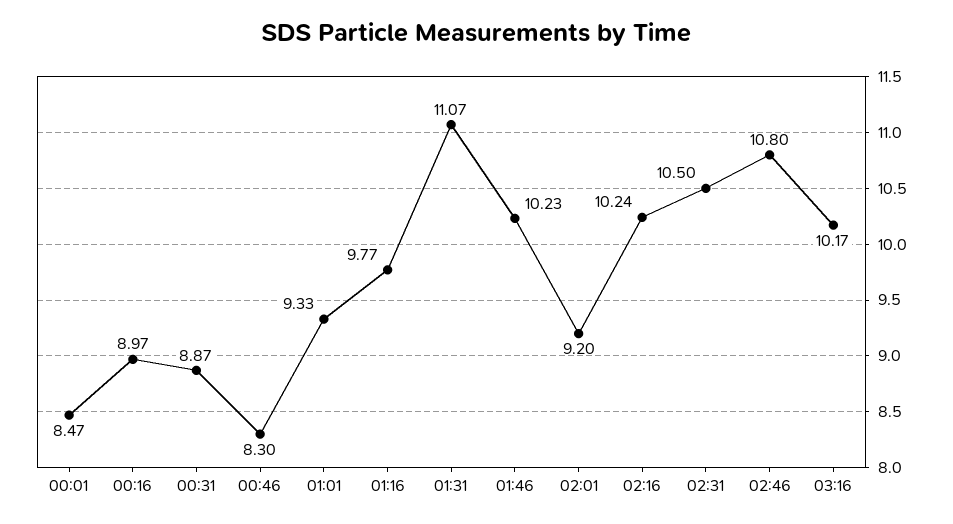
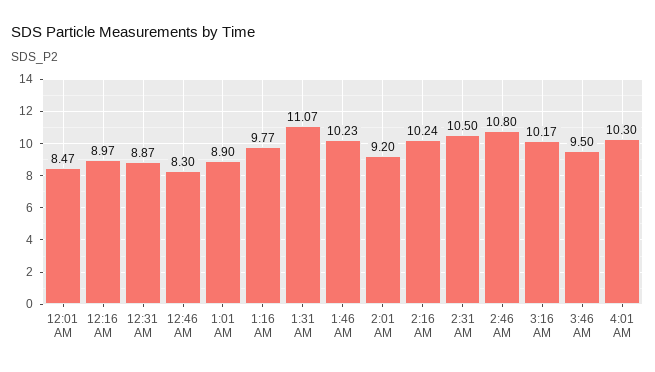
01:01: 9.33 -> 8.9
3:46 AM: none -> 9.5
4:01 AM: none -> 10.3

